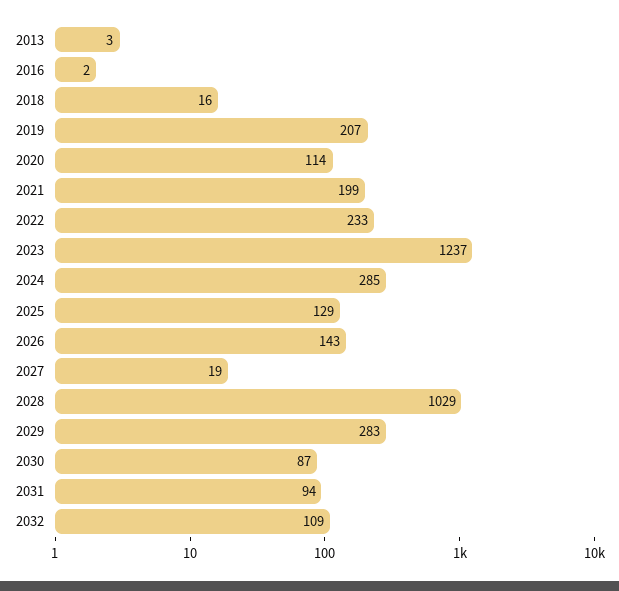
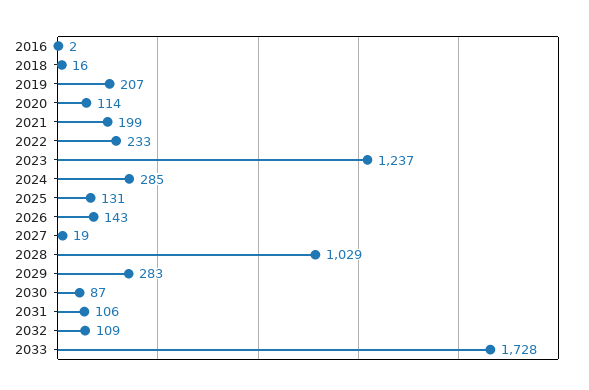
2013: 3 -> none
2025: 129 -> 131
2031: 94 -> 106
2033: none -> 1728

